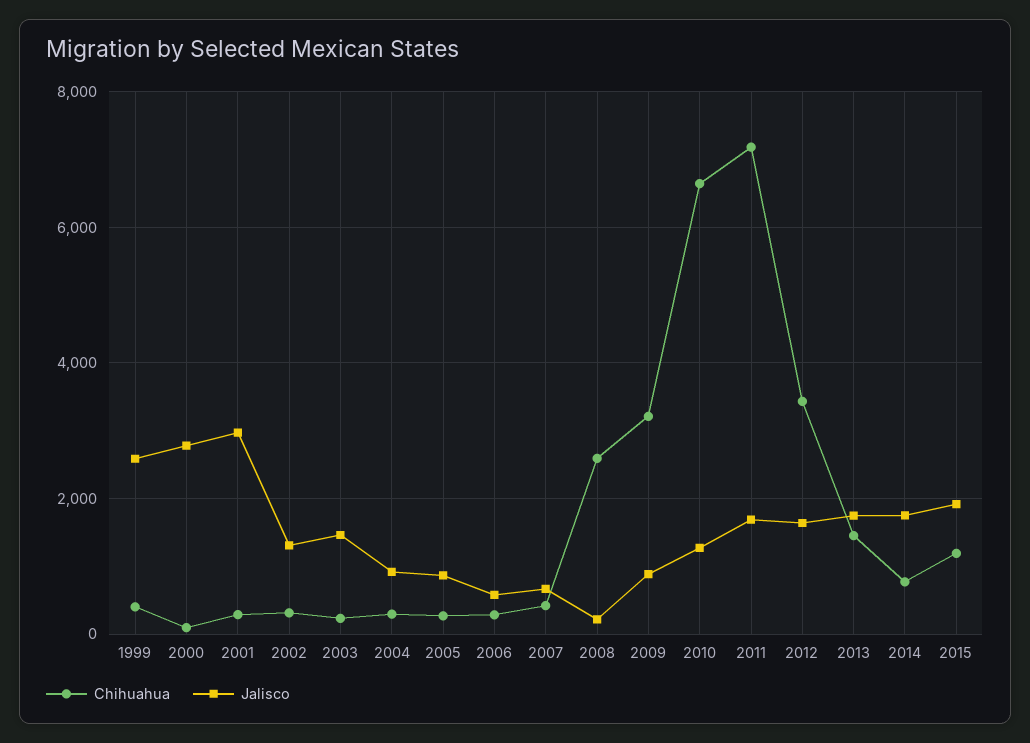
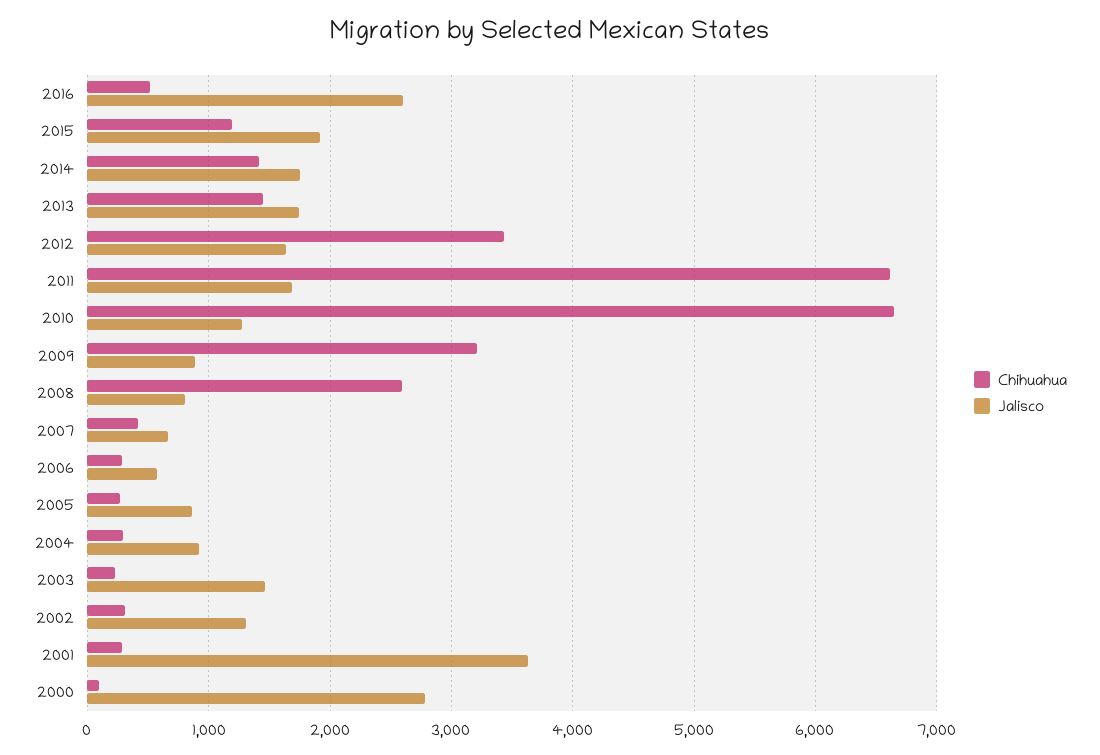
Chihuahua, 1999: 400 -> none
Jalisco, 1999: 2600 -> none
Jalisco, 2001: 3000 -> 3600
Jalisco, 2008: 200 -> 800
Chihuahua, 2011: 7200 -> 6600
Chihuahua, 2014: 800 -> 1400
Chihuahua, 2016: none -> 500
Jalisco, 2016: none -> 2600

